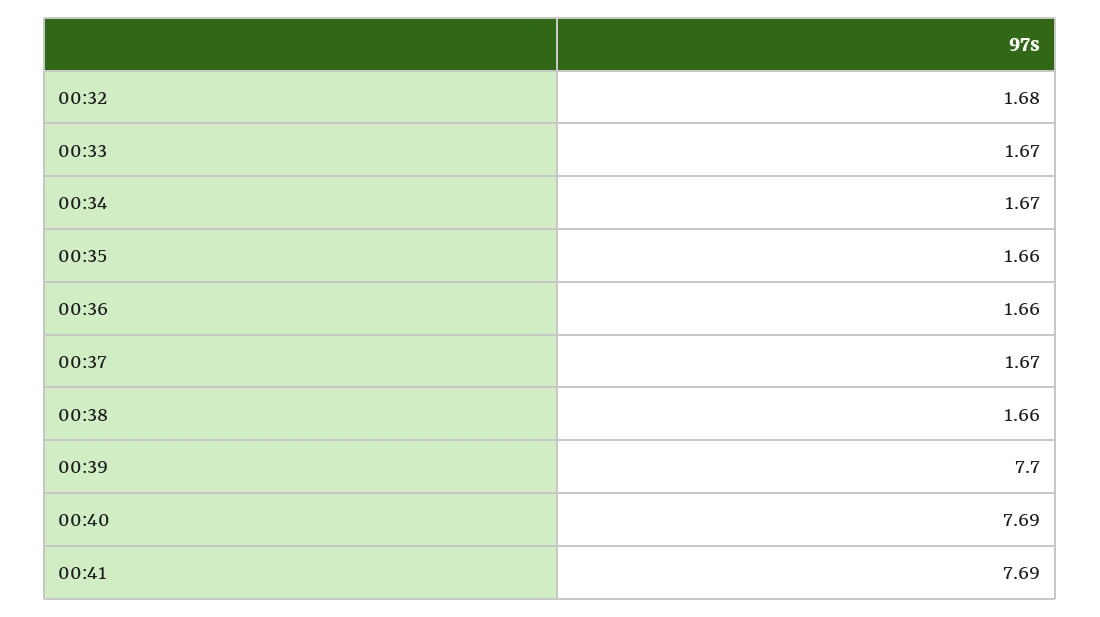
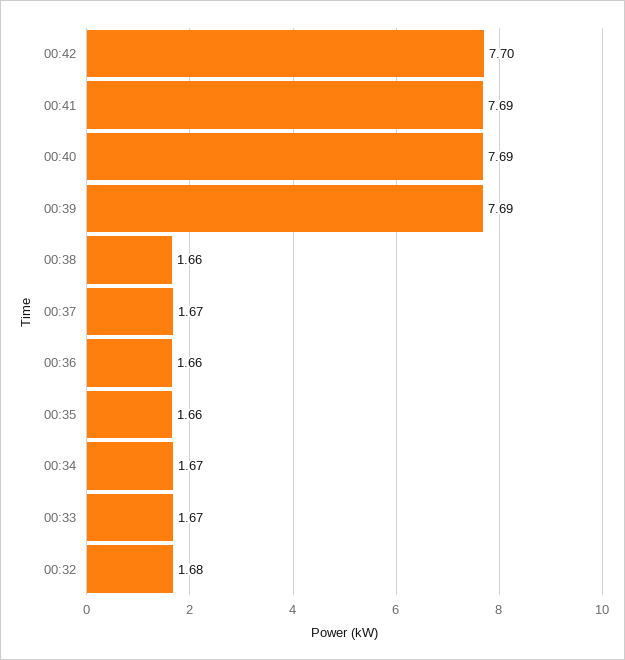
00:39: 7.7 -> 7.69
00:42: none -> 7.7

